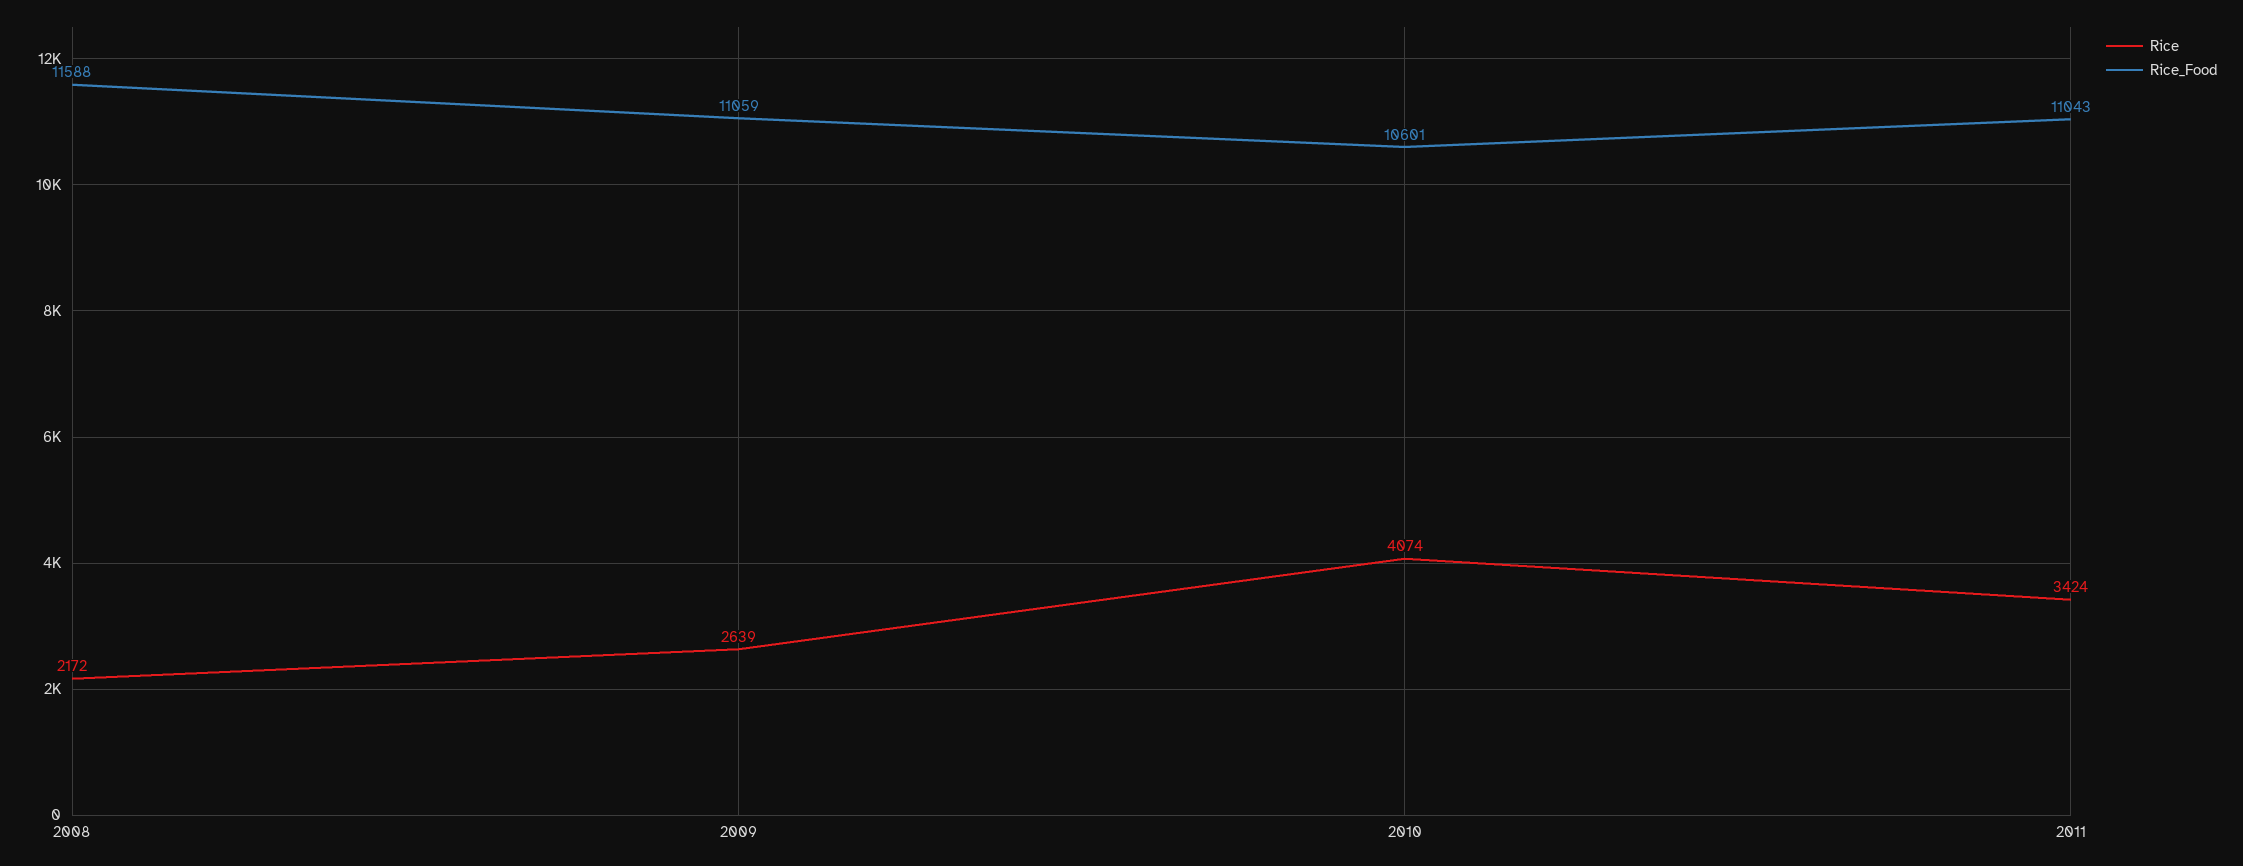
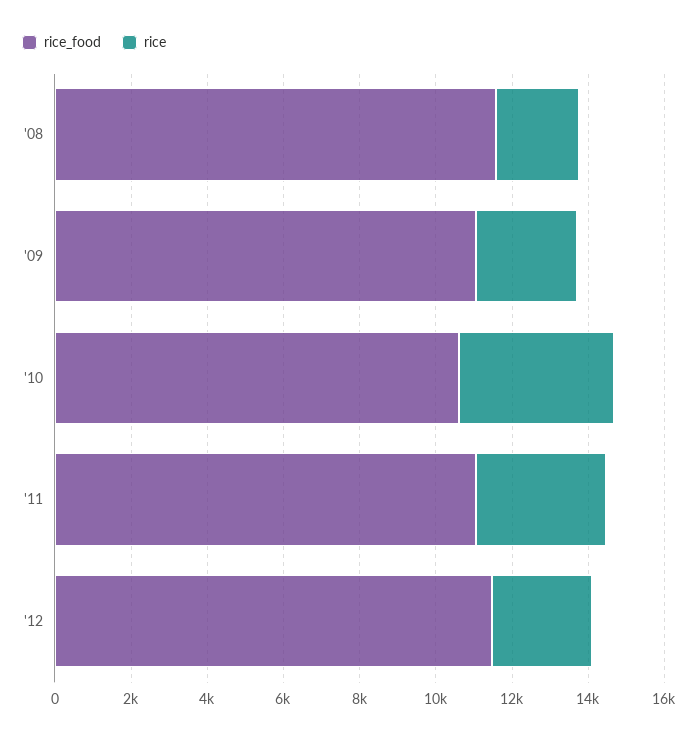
Rice_Food, '12: none -> 11500
Rice, '12: none -> 2500

